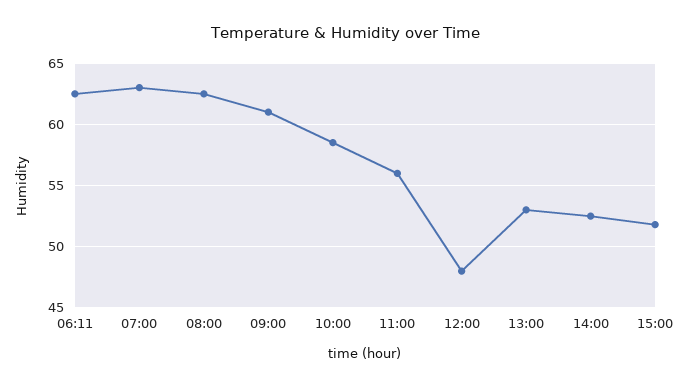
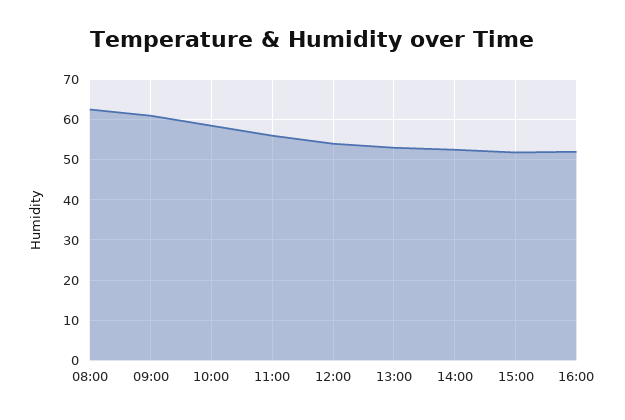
06:11: 62.5 -> none
07:00: 63 -> none
12:00: 48 -> 54
16:00: none -> 52

